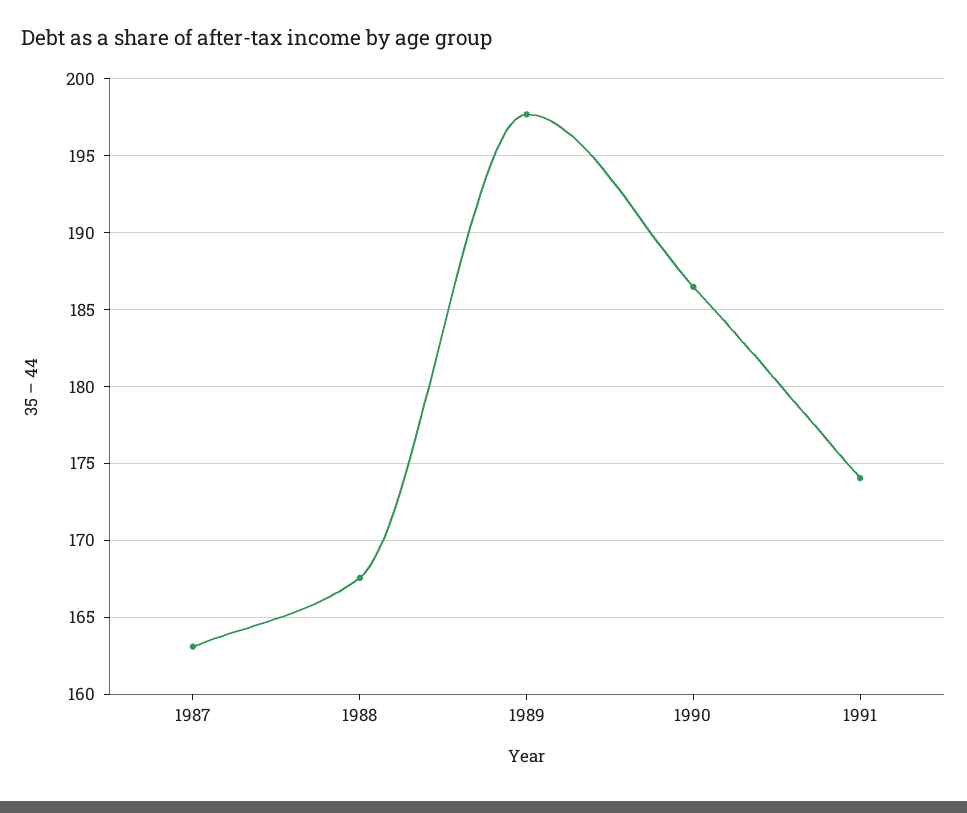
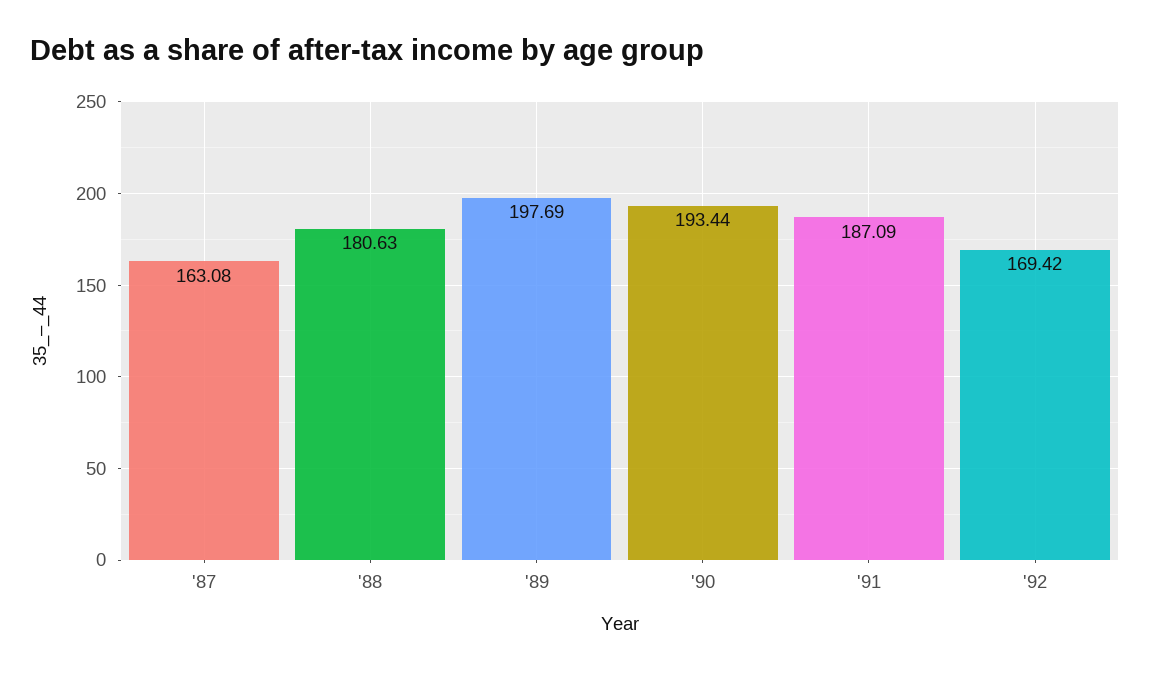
1988: 167.5 -> 180.63
1990: 186.5 -> 193.44
1991: 174 -> 187.09
'92: none -> 169.42

